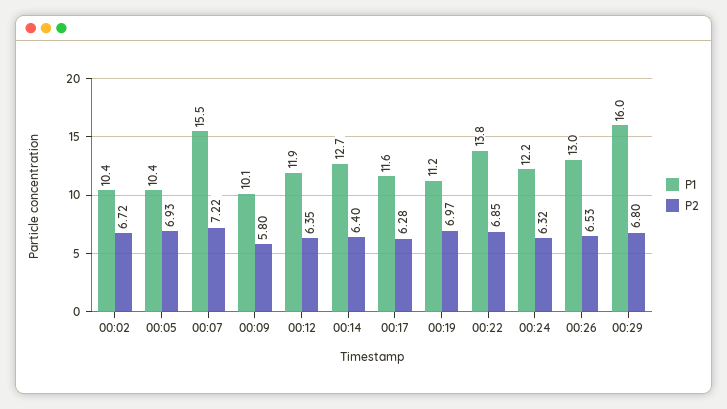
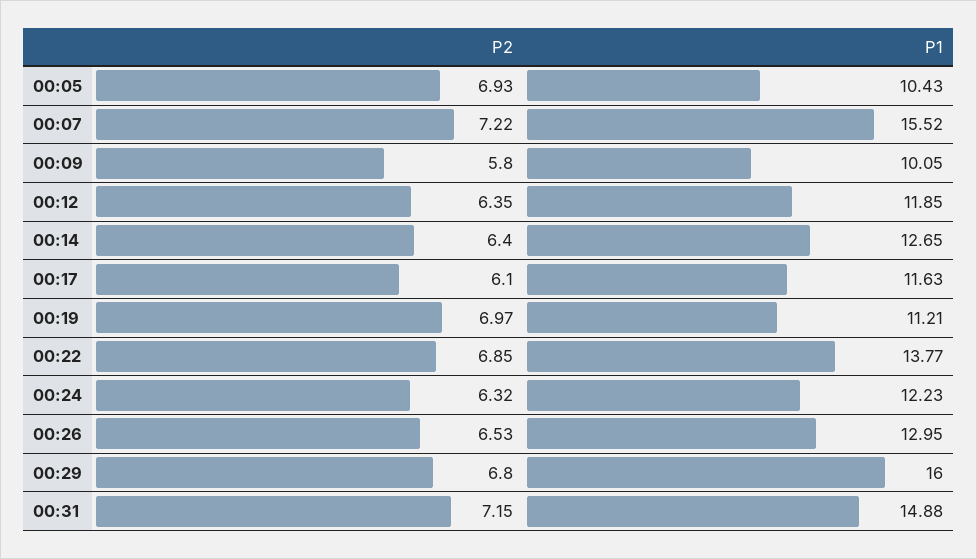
P1, 00:02: 10.4 -> none
P2, 00:02: 6.72 -> none
P2, 00:17: 6.28 -> 6.1
P2, 00:31: none -> 7.15
P1, 00:31: none -> 14.88

